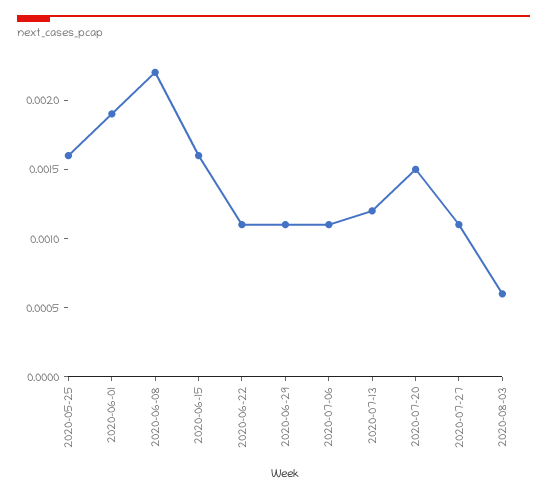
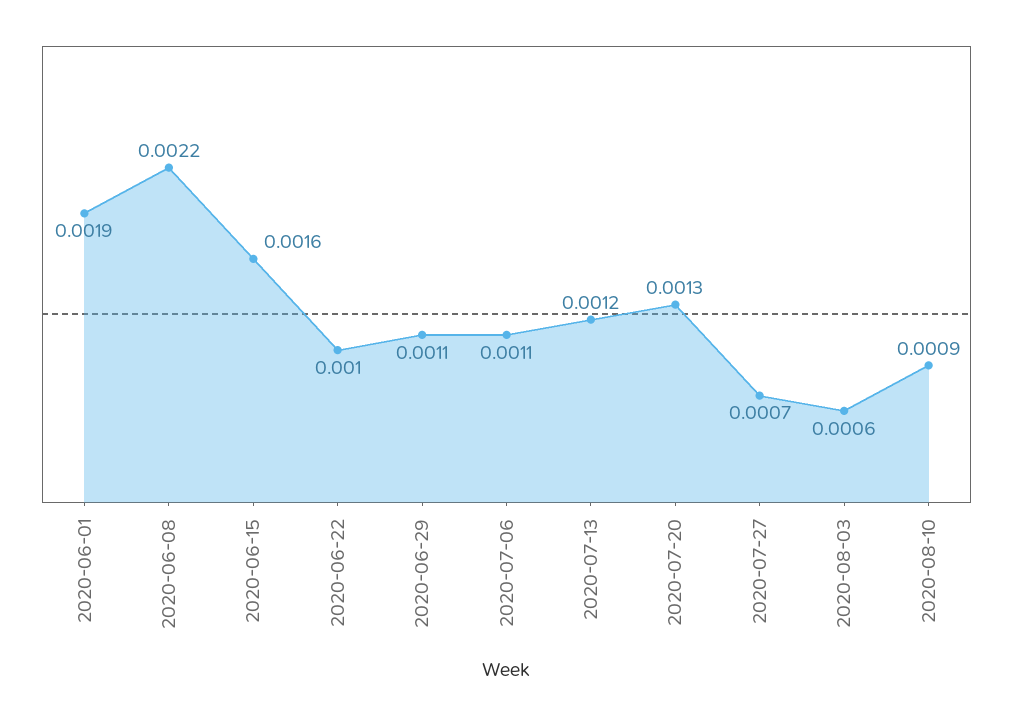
2020-05-25: 0.0016 -> none
2020-06-22: 0.0011 -> 0.001
2020-07-20: 0.0015 -> 0.0013
2020-07-27: 0.0011 -> 0.0007
2020-08-10: none -> 0.0009

